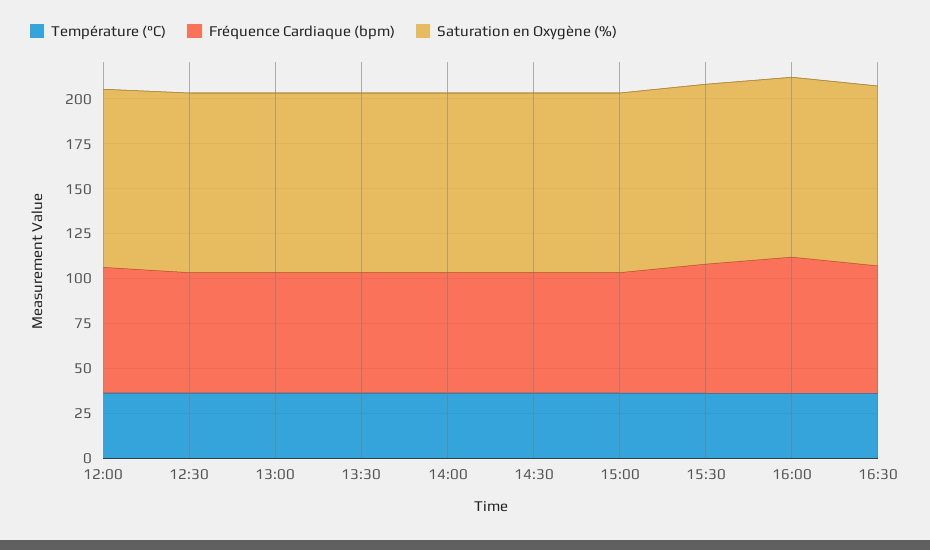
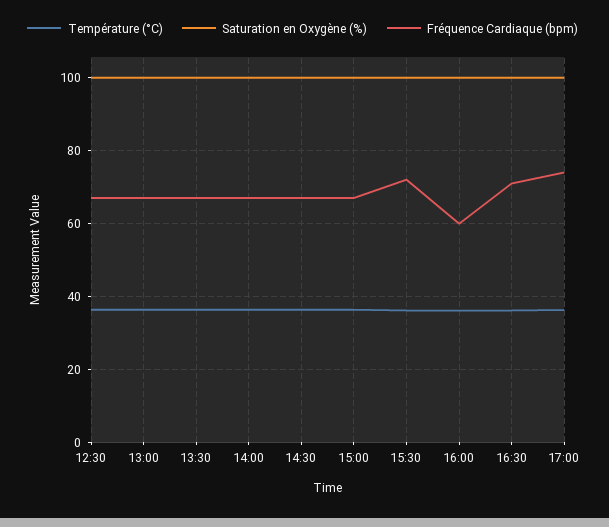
Température (°C), 12:00: 35 -> none
Fréquence Cardiaque (bpm), 12:00: 70 -> none
Saturation en Oxygène (%), 12:00: 100 -> none
Fréquence Cardiaque (bpm), 16:00: 75 -> 60
Température (°C), 17:00: none -> 36
Saturation en Oxygène (%), 17:00: none -> 100
Fréquence Cardiaque (bpm), 17:00: none -> 74

